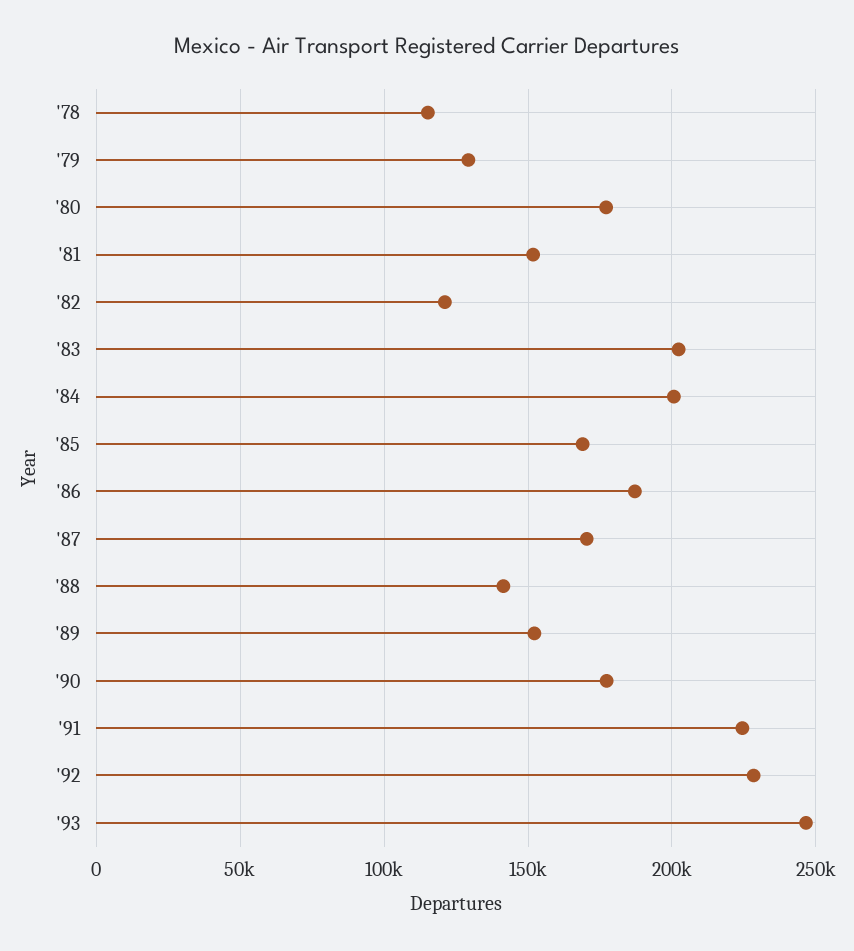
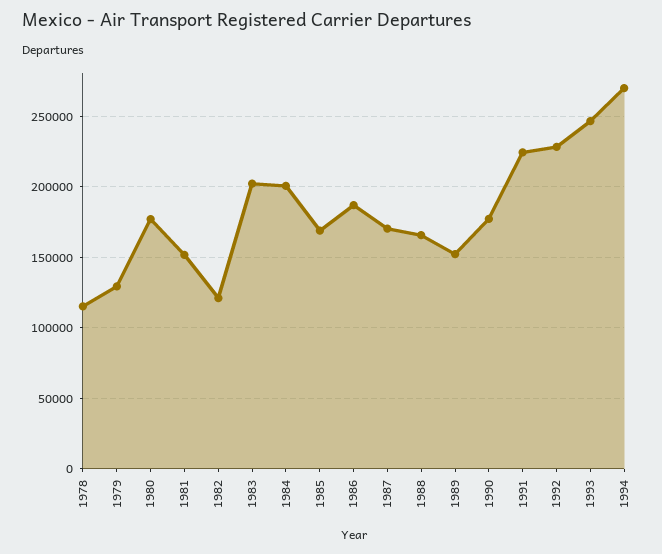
'88: 140000 -> 165000
1994: none -> 270000

